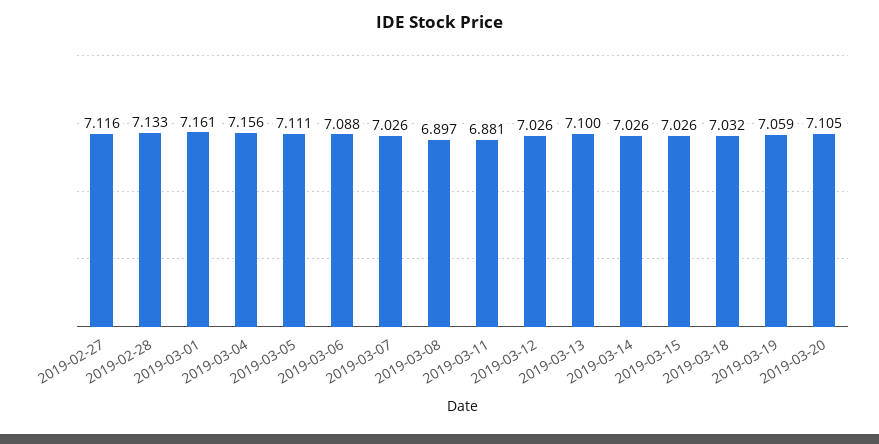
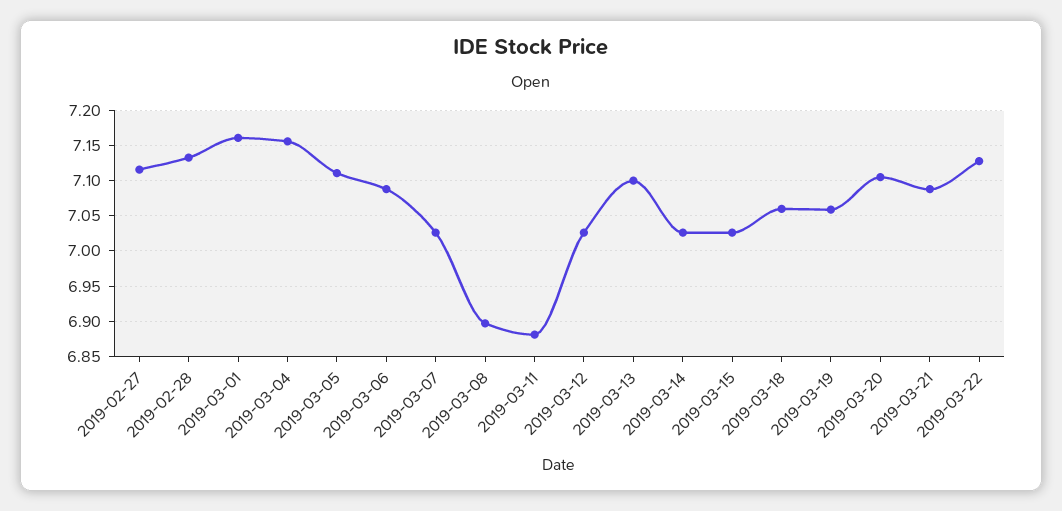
2019-03-18: 7.032 -> 7.06
2019-03-21: none -> 7.09
2019-03-22: none -> 7.13

